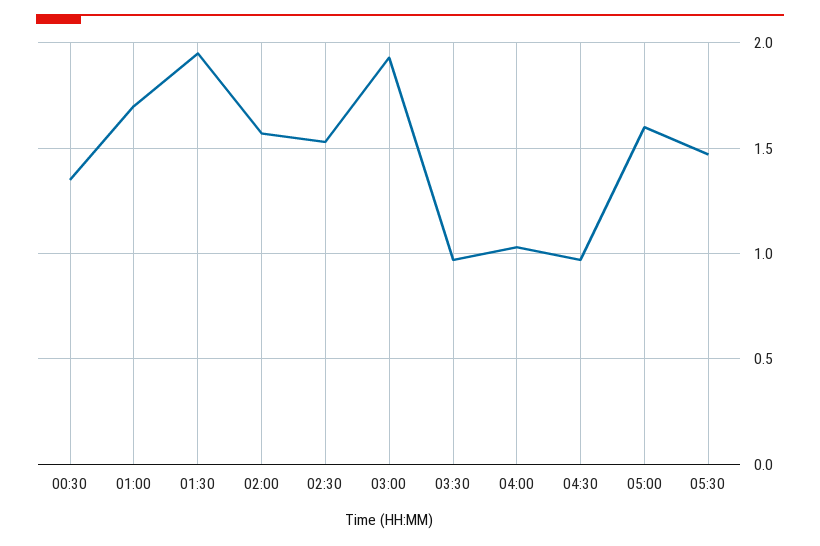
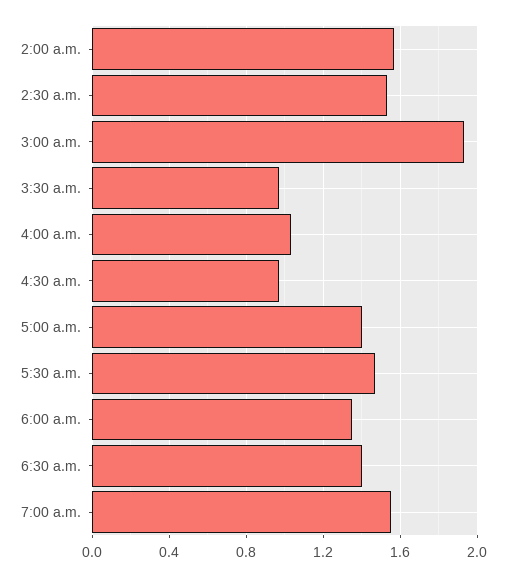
00:30: 1.35 -> none
01:00: 1.7 -> none
01:30: 1.95 -> none
05:00: 1.6 -> 1.4
6:00 a.m.: none -> 1.35
6:30 a.m.: none -> 1.4
7:00 a.m.: none -> 1.55

